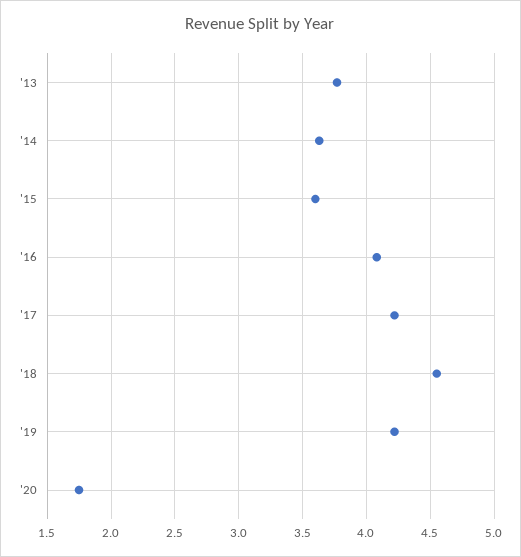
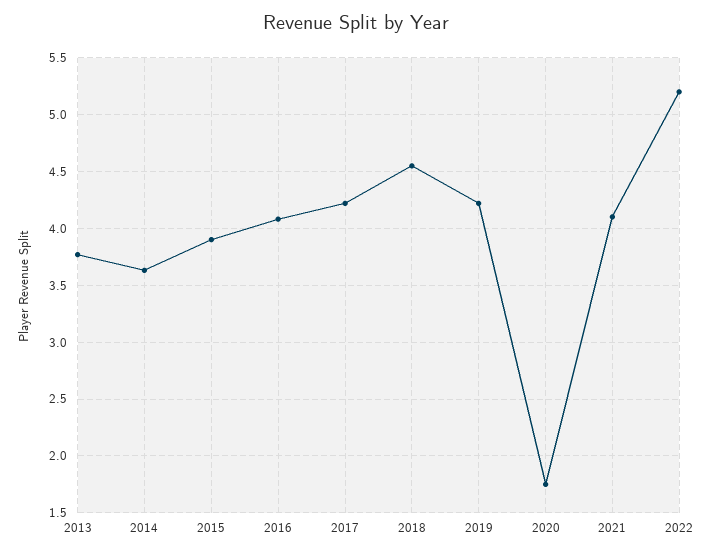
'15: 3.6 -> 3.9
2021: none -> 4.1
2022: none -> 5.2

